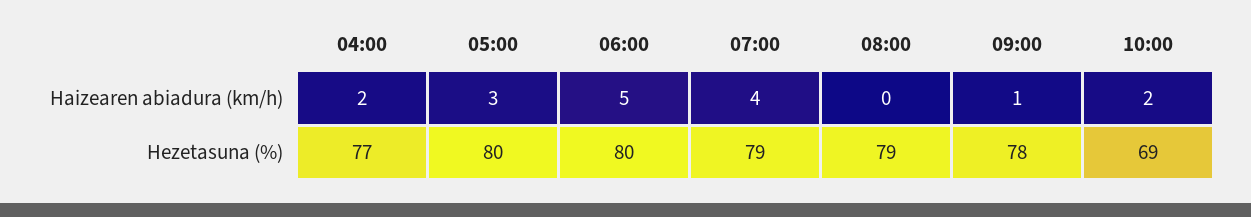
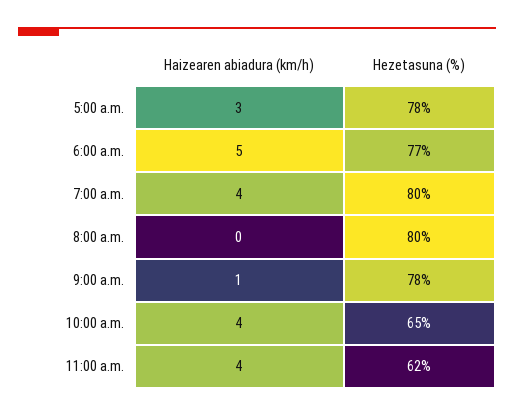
04:00, Haizearen abiadura (km/h): 2 -> none
10:00, Haizearen abiadura (km/h): 2 -> 4
04:00, Hezetasuna (%): 77 -> none
05:00, Hezetasuna (%): 80 -> 78
06:00, Hezetasuna (%): 80 -> 77
07:00, Hezetasuna (%): 79 -> 80
08:00, Hezetasuna (%): 79 -> 80
10:00, Hezetasuna (%): 69 -> 65
11:00 a.m., Haizearen abiadura (km/h): none -> 4
11:00 a.m., Hezetasuna (%): none -> 62

